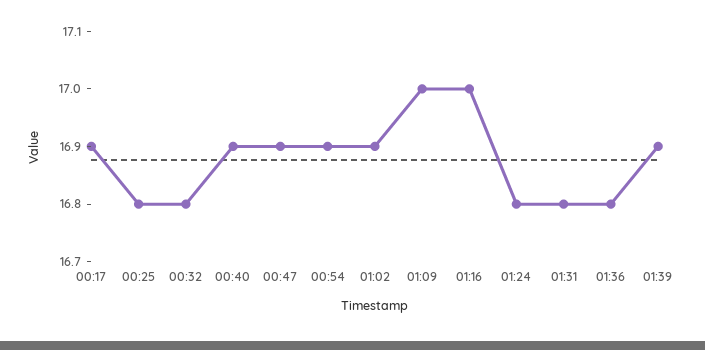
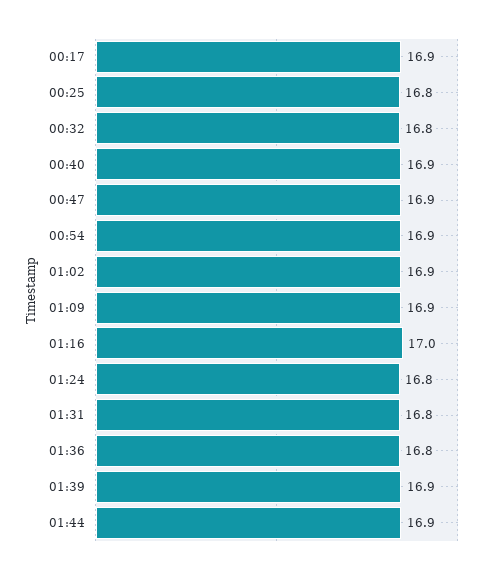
01:09: 17 -> 16.9
01:44: none -> 16.9

